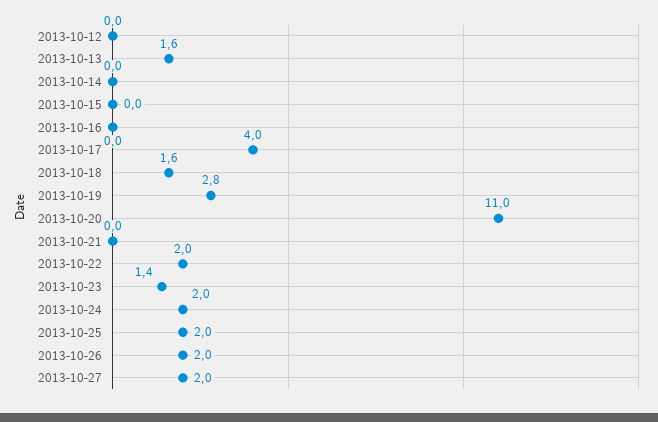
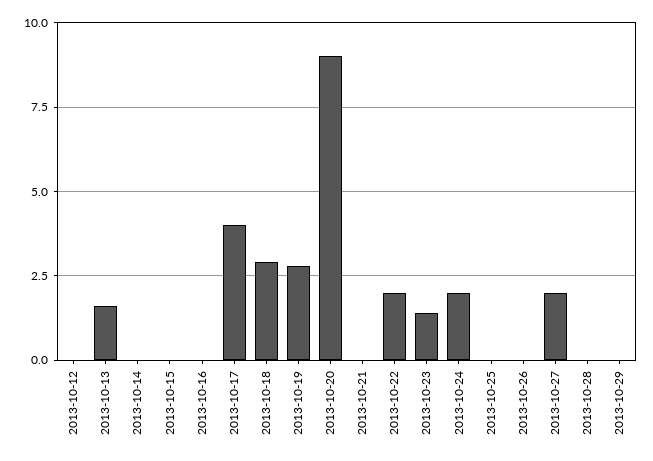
2013-10-18: 1.6 -> 3
2013-10-20: 11 -> 9
2013-10-25: 2 -> 0
2013-10-26: 2 -> 0
2013-10-28: none -> 0
2013-10-29: none -> 0

